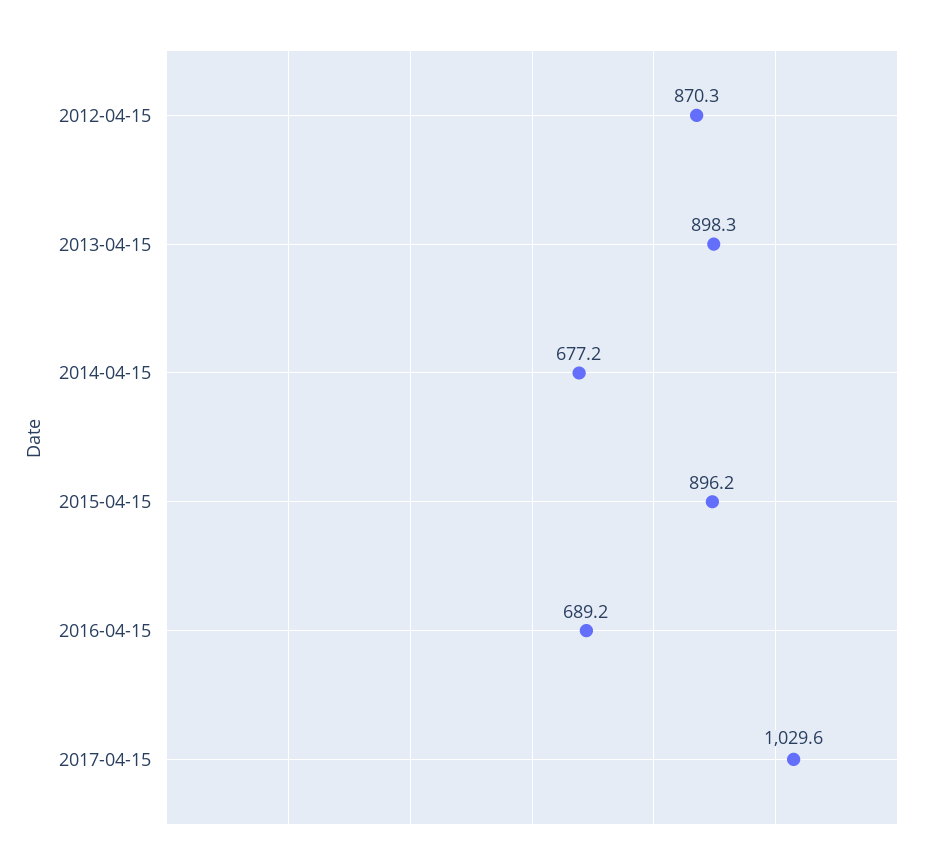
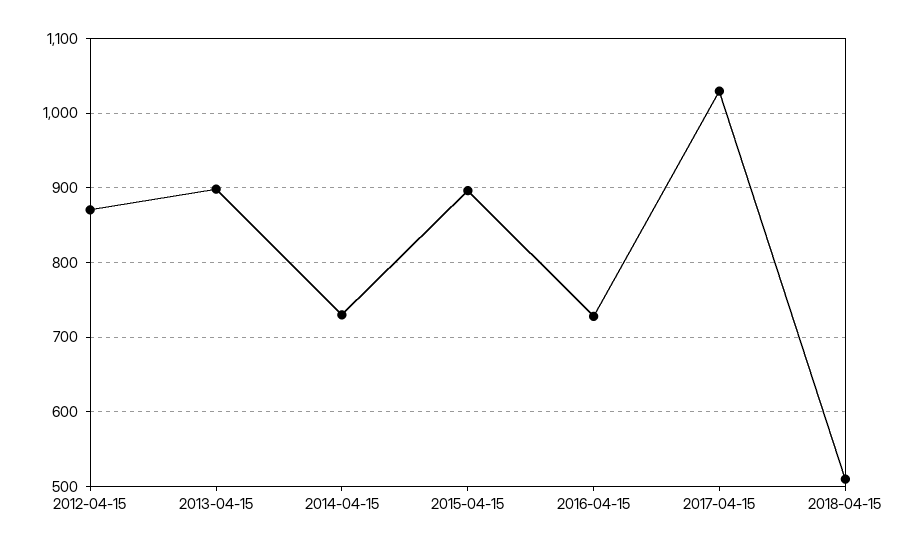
2014-04-15: 677.2 -> 730
2016-04-15: 689.2 -> 730
2018-04-15: none -> 510

